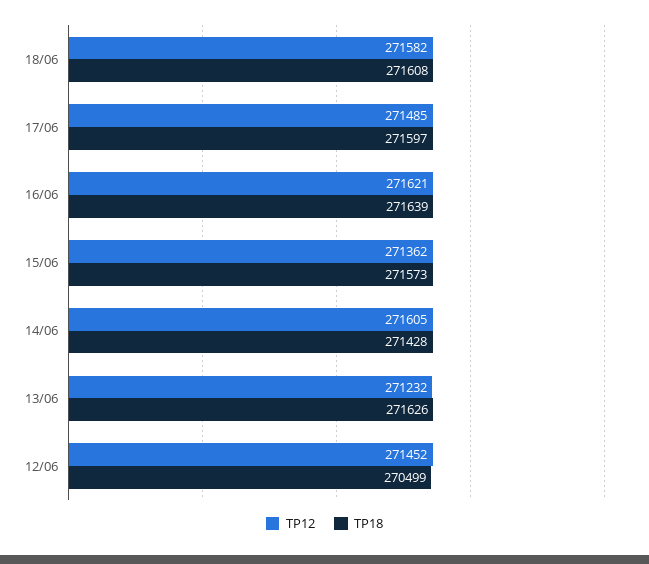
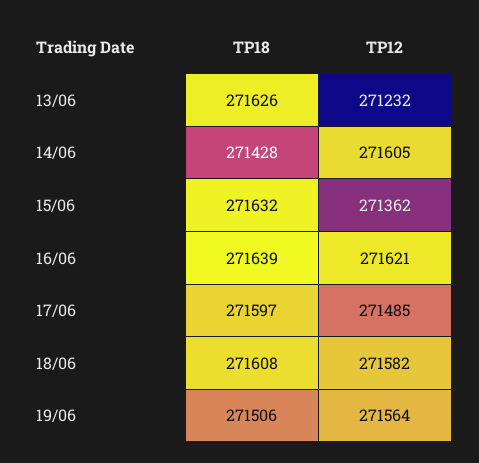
TP18, 15/06: 271573 -> 271632
TP12, 12/06: 271452 -> none
TP18, 12/06: 270499 -> none
TP18, 19/06: none -> 271506
TP12, 19/06: none -> 271564

